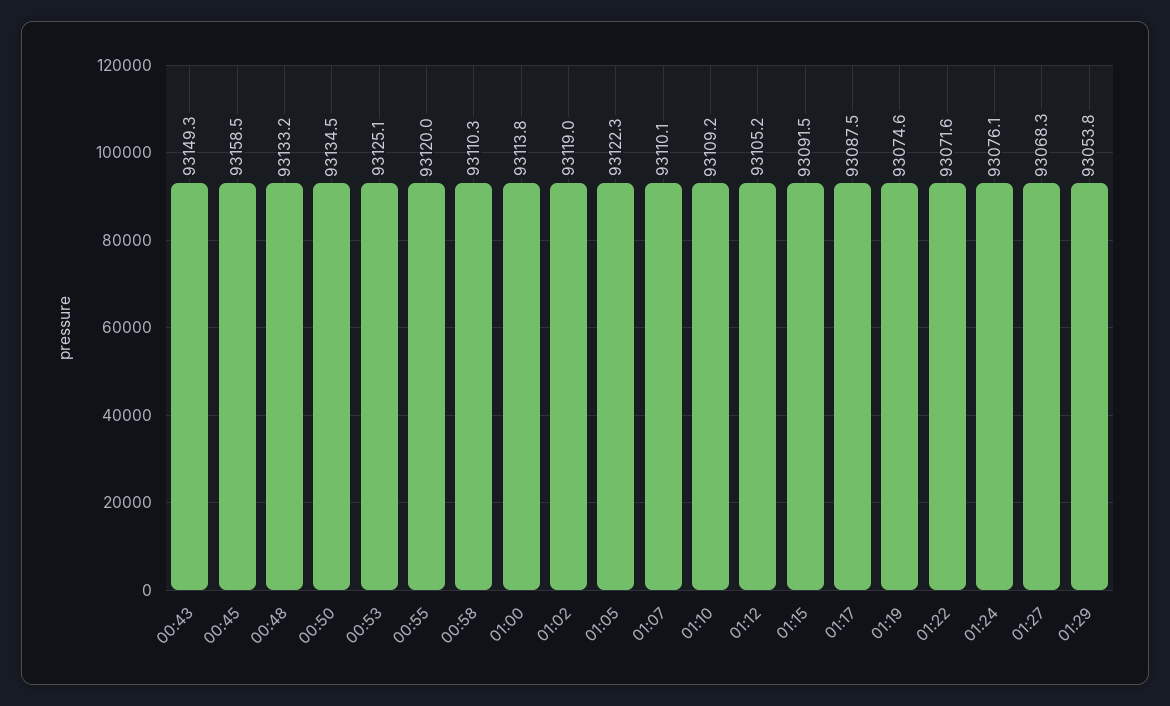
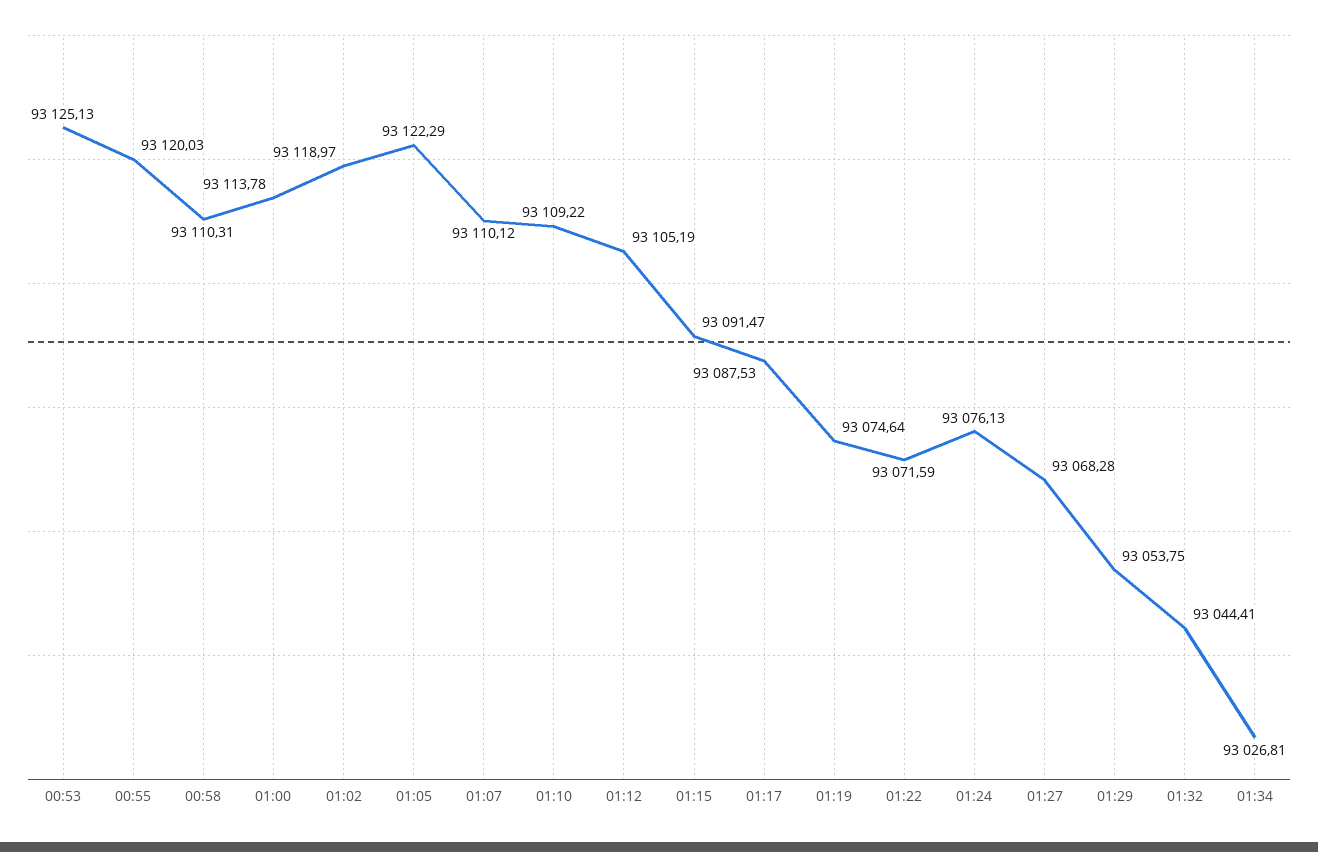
00:43: 93149.3 -> none
00:45: 93158.5 -> none
00:48: 93133.2 -> none
00:50: 93134.5 -> none
01:32: none -> 93044.41
01:34: none -> 93026.81

